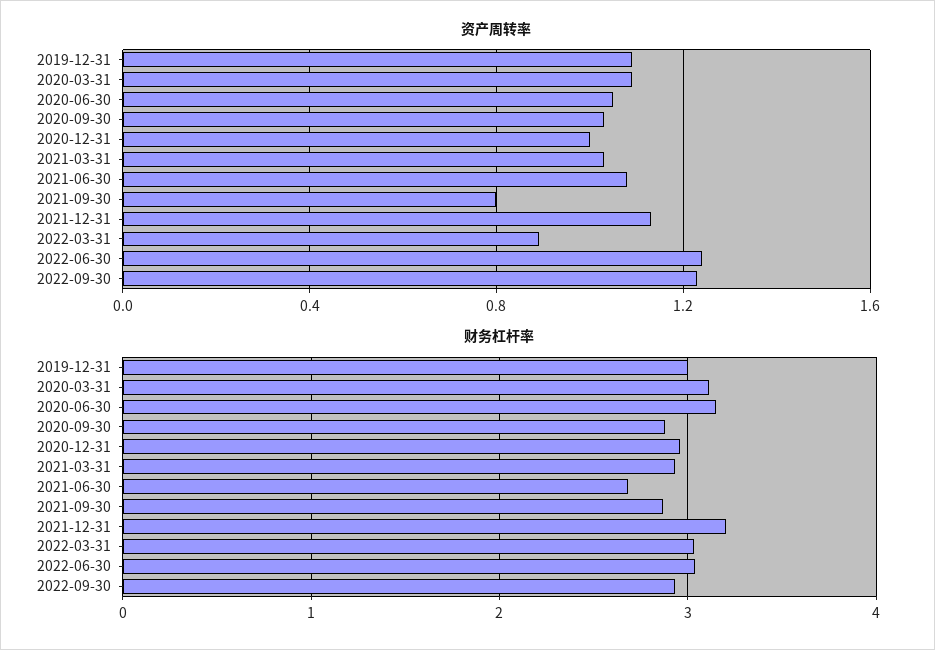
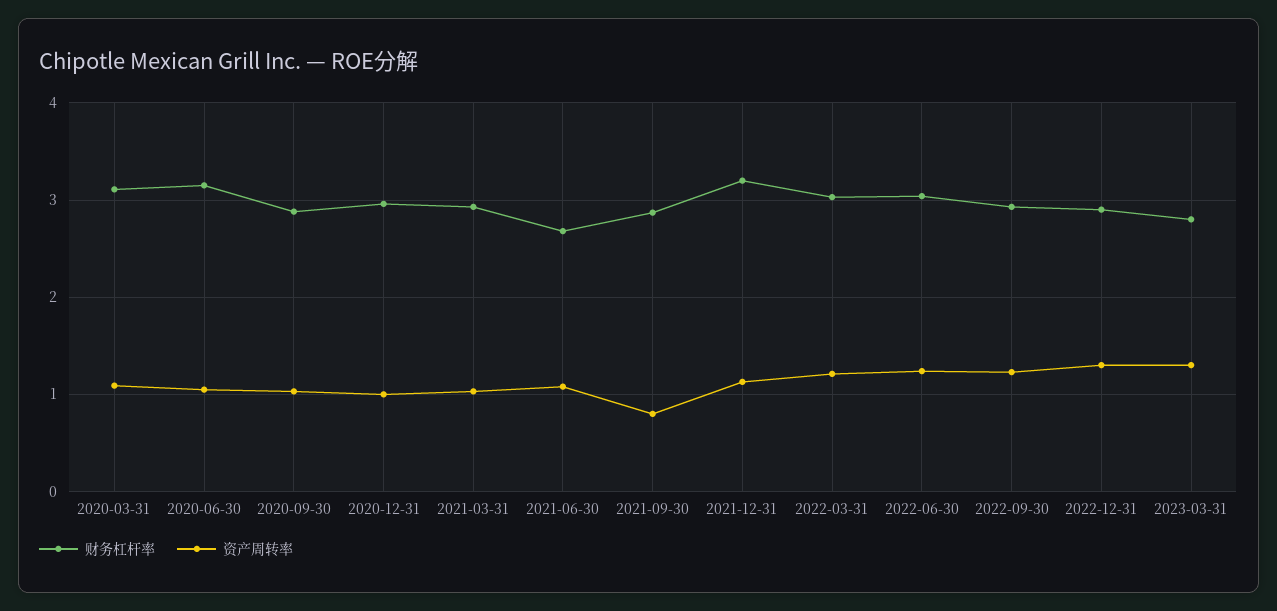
资产周转率, 2019-12-31: 1.1 -> none
资产周转率, 2022-03-31: 0.9 -> 1.2
财务杠杆率, 2019-12-31: 3 -> none
财务杠杆率, 2022-12-31: none -> 2.9
资产周转率, 2022-12-31: none -> 1.3
财务杠杆率, 2023-03-31: none -> 2.8
资产周转率, 2023-03-31: none -> 1.3

